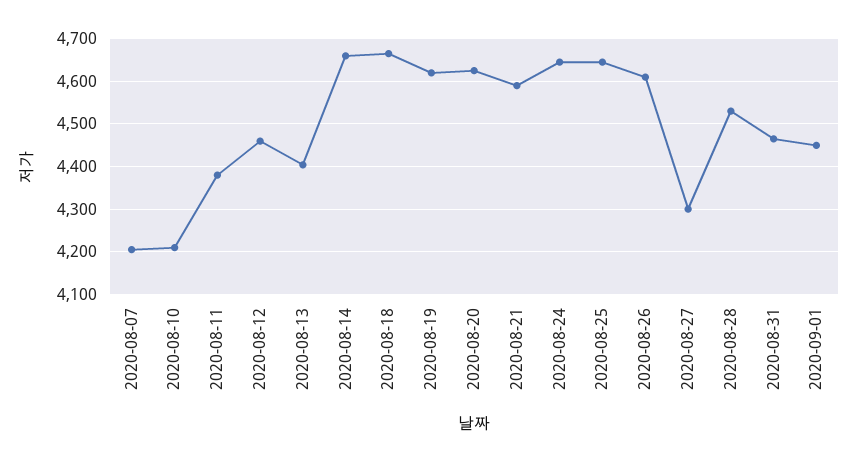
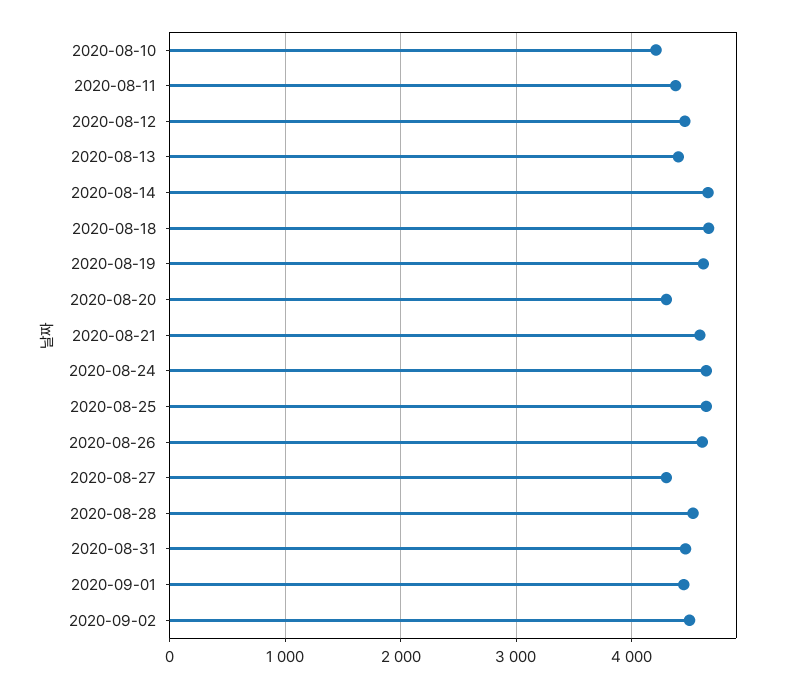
2020-08-07: 4200 -> none
2020-08-20: 4620 -> 4300
2020-09-02: none -> 4500

